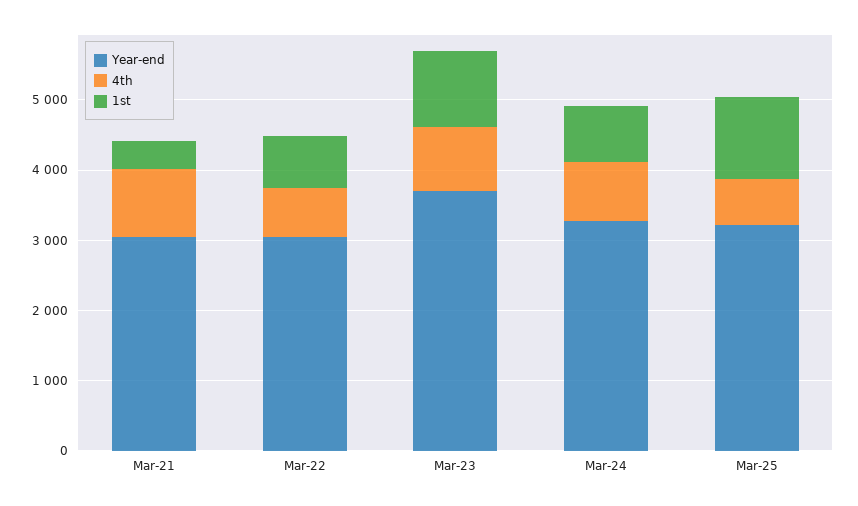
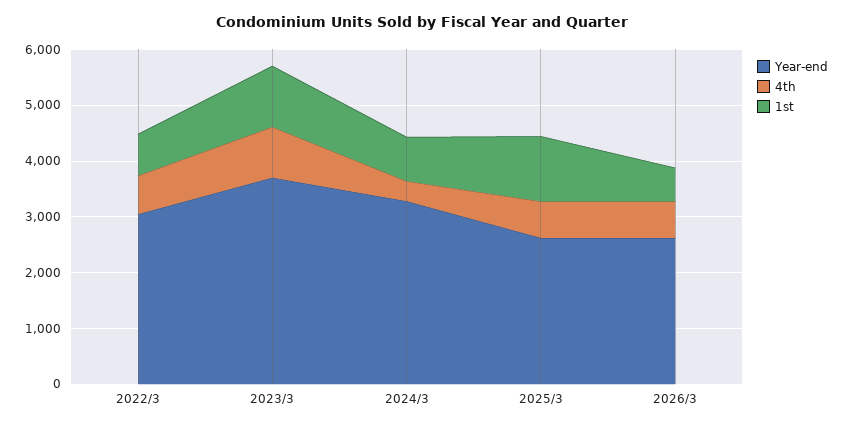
Year-end, Mar-21: 3000 -> none
4th, Mar-21: 1000 -> none
1st, Mar-21: 400 -> none
4th, Mar-24: 800 -> 400
Year-end, Mar-25: 3200 -> 2600
Year-end, 2026/3: none -> 2600
4th, 2026/3: none -> 600
1st, 2026/3: none -> 600

